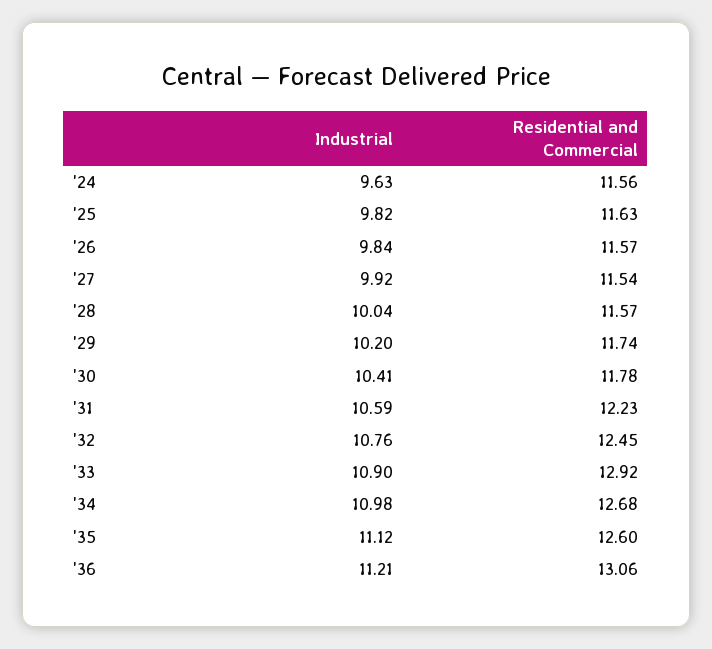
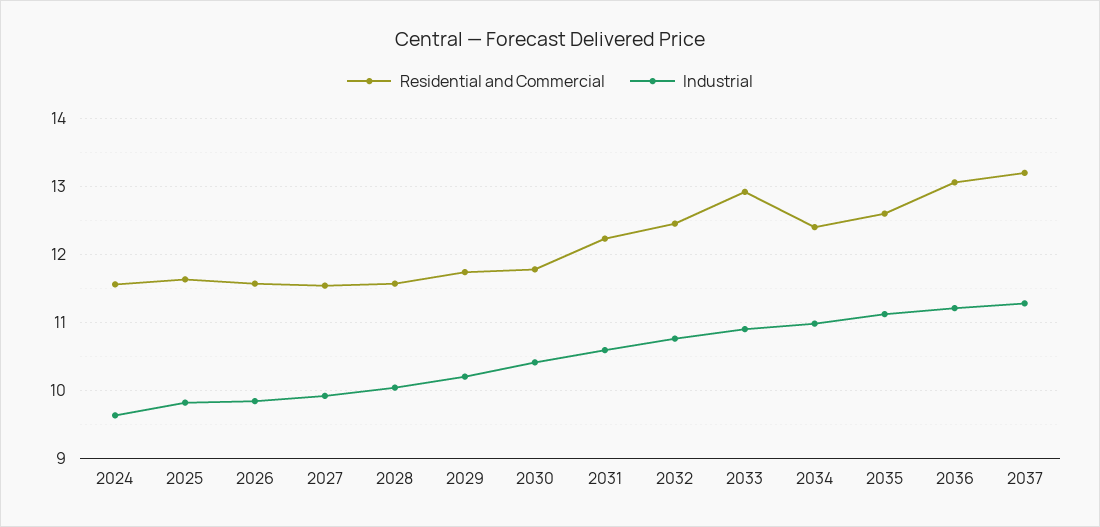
Residential and Commercial, '34: 12.68 -> 12.4
Residential and Commercial, 2037: none -> 13.2
Industrial, 2037: none -> 11.3

